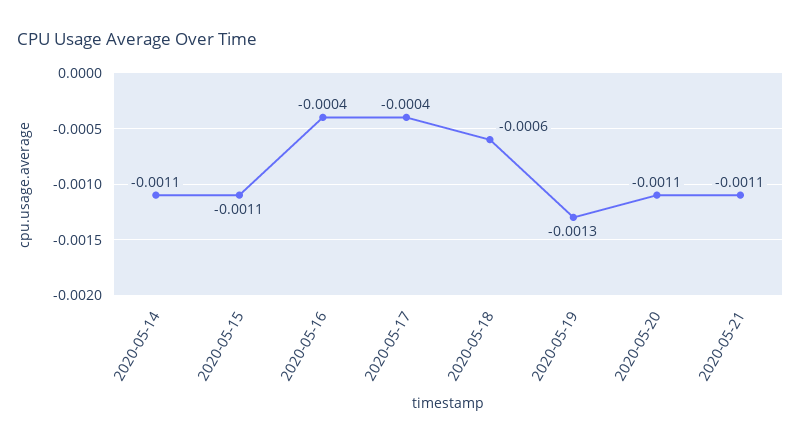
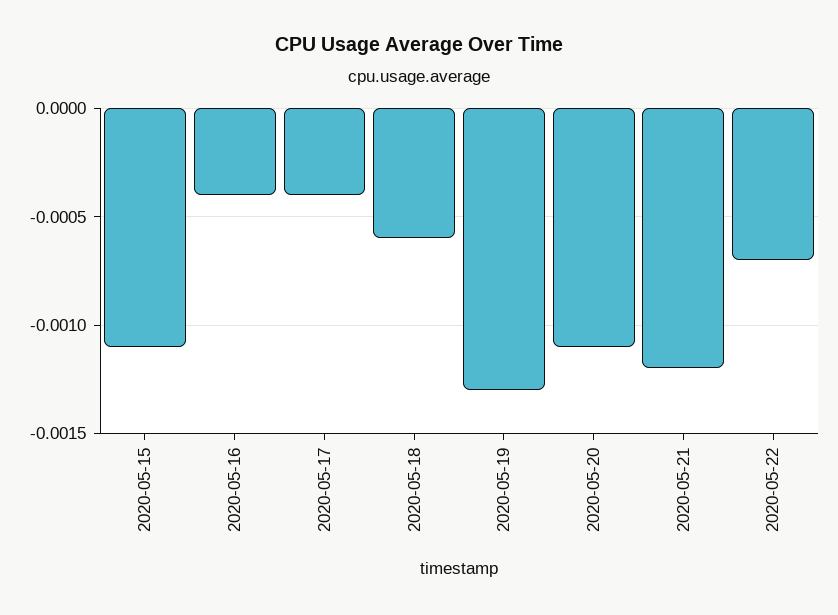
2020-05-14: -0.0011 -> none
2020-05-21: -0.0011 -> -0.0012
2020-05-22: none -> -0.0007

